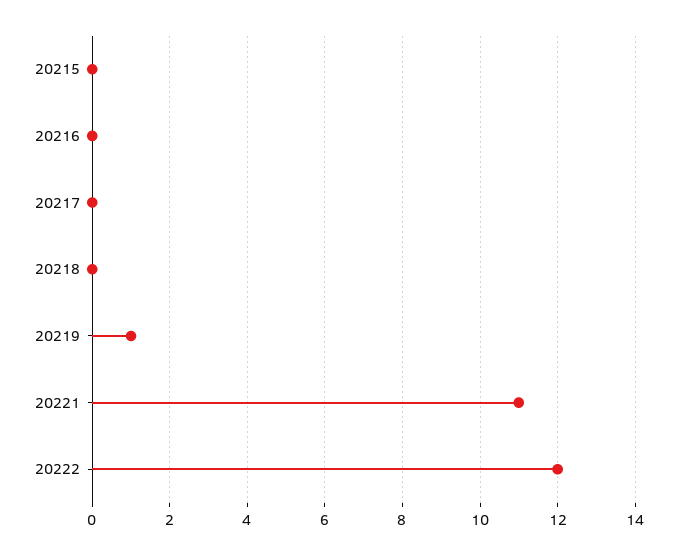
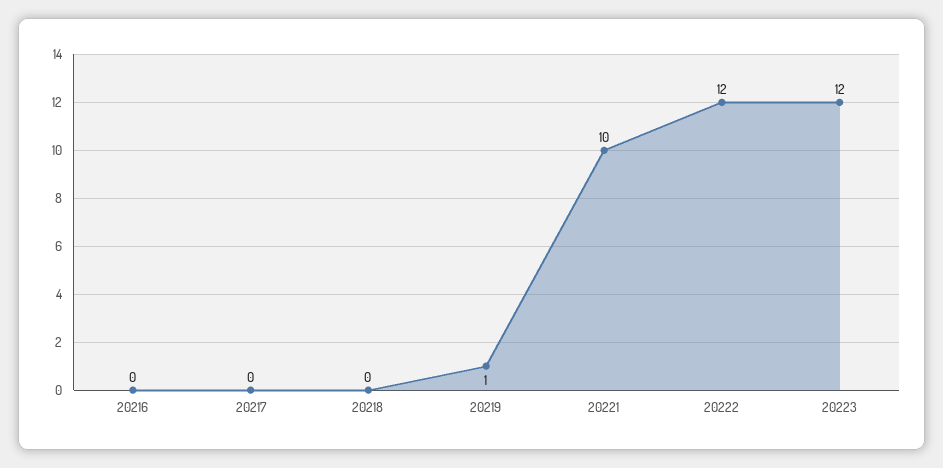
20215: 0 -> none
20221: 11 -> 10
20223: none -> 12

